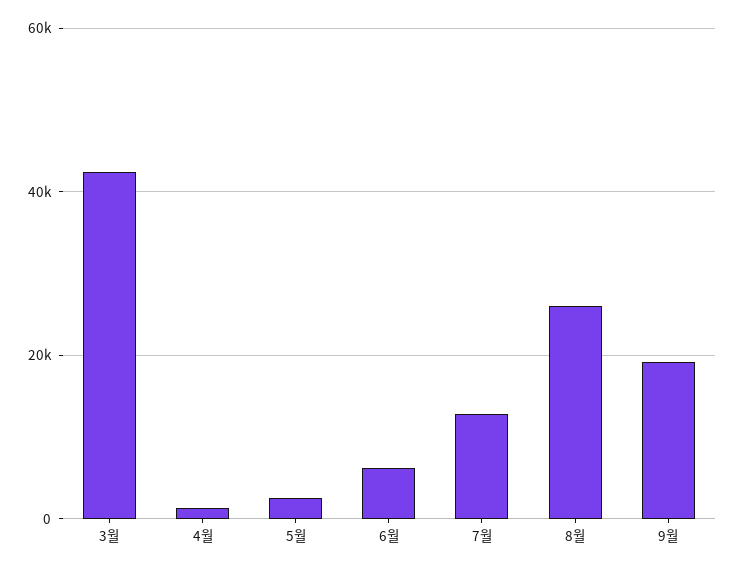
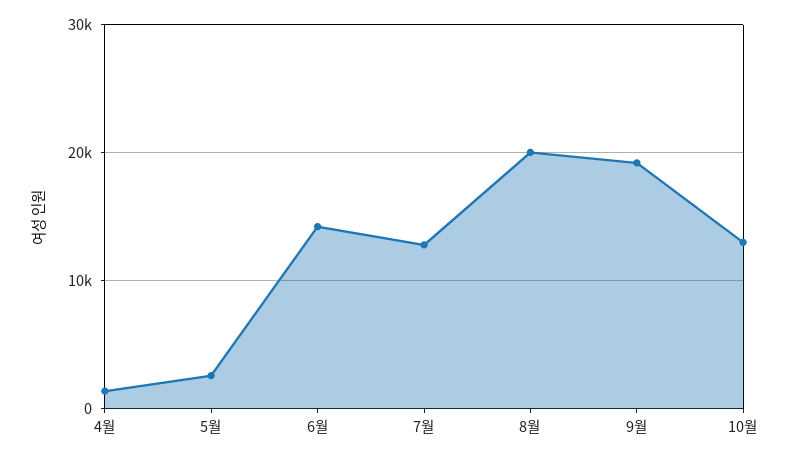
3월: 42000 -> none
6월: 6000 -> 14000
8월: 26000 -> 20000
10월: none -> 13000

